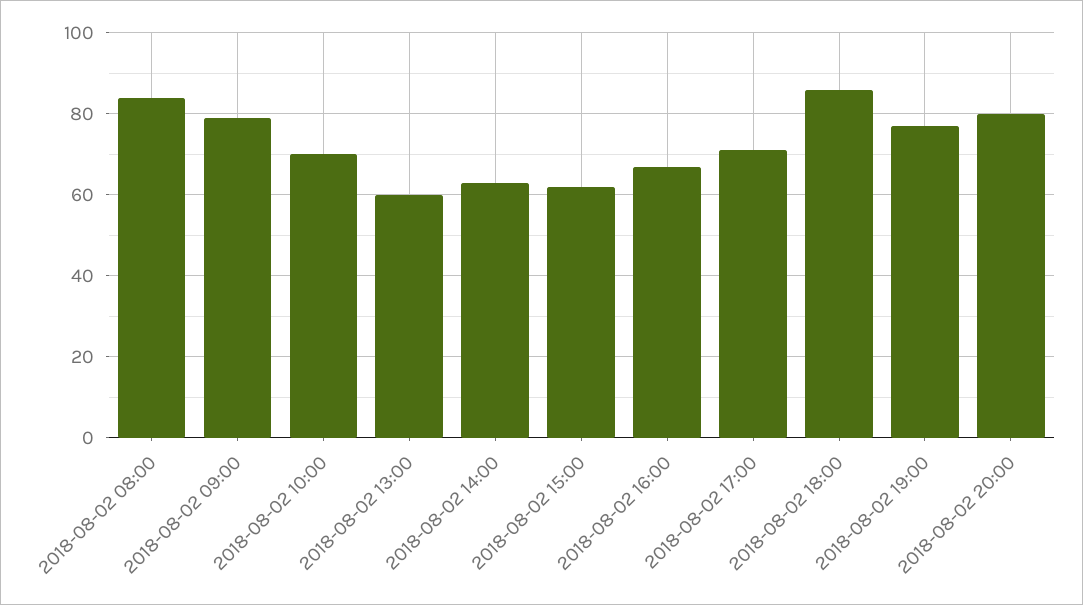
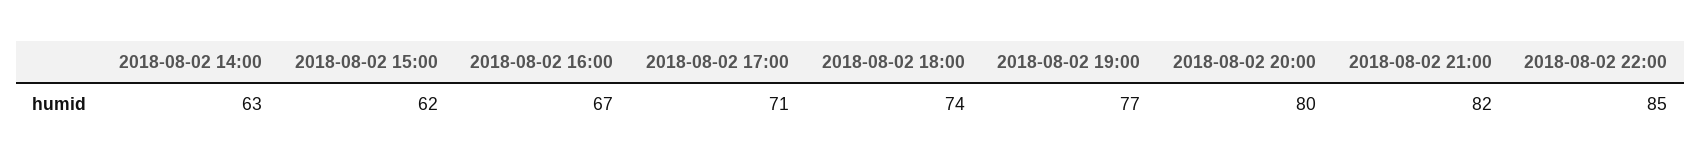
2018-08-02 08:00: 85 -> none
2018-08-02 09:00: 80 -> none
2018-08-02 10:00: 70 -> none
2018-08-02 13:00: 60 -> none
2018-08-02 18:00: 85 -> 74
2018-08-02 21:00: none -> 82
2018-08-02 22:00: none -> 85

